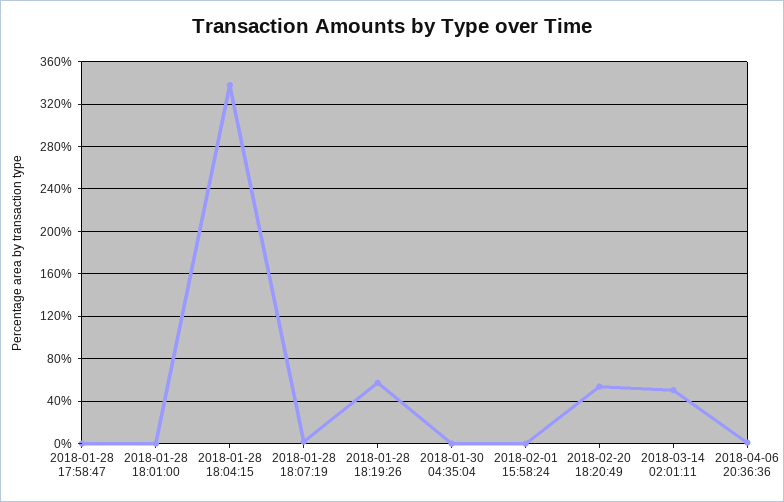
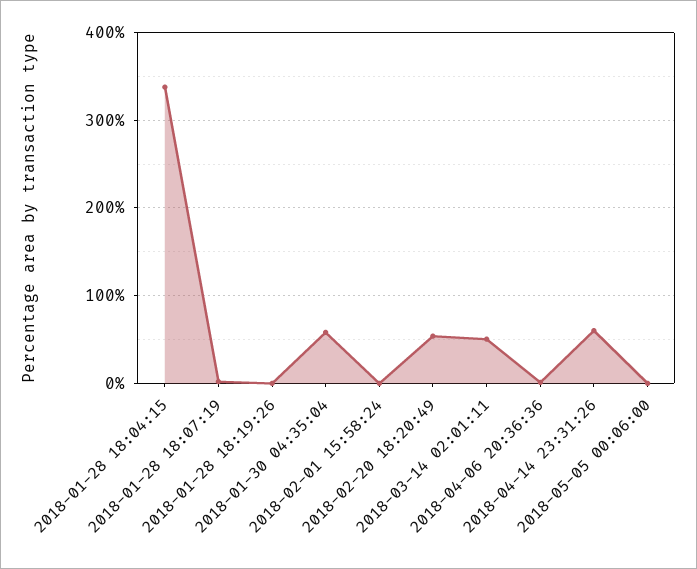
2018-01-28 17:58:47: 0 -> none
2018-01-28 18:01:00: 0 -> none
2018-01-28 18:19:26: 60 -> 0
2018-01-30 04:35:04: 0 -> 60
2018-04-14 23:31:26: none -> 60
2018-05-05 00:06:00: none -> 0

